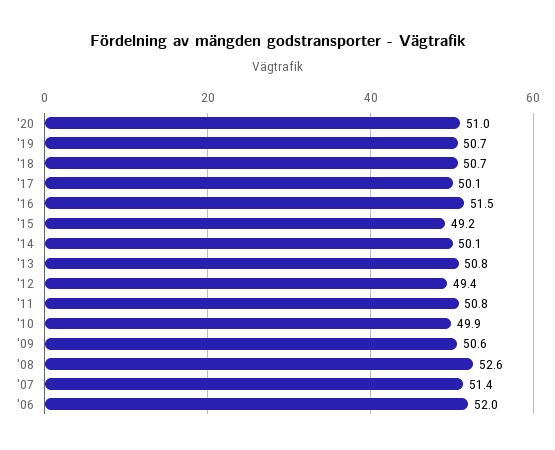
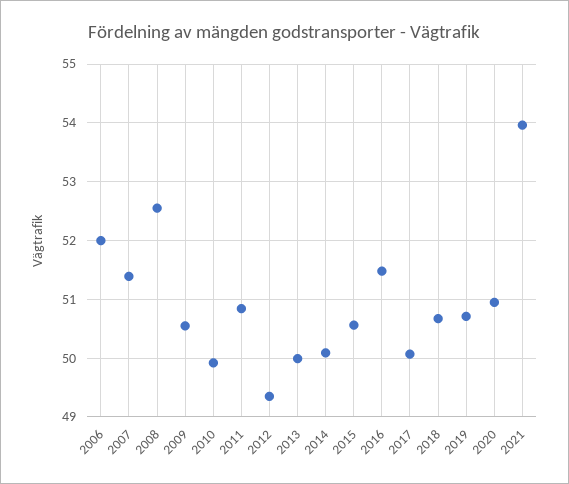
'15: 49.2 -> 50.6
'13: 50.8 -> 50
2021: none -> 54

